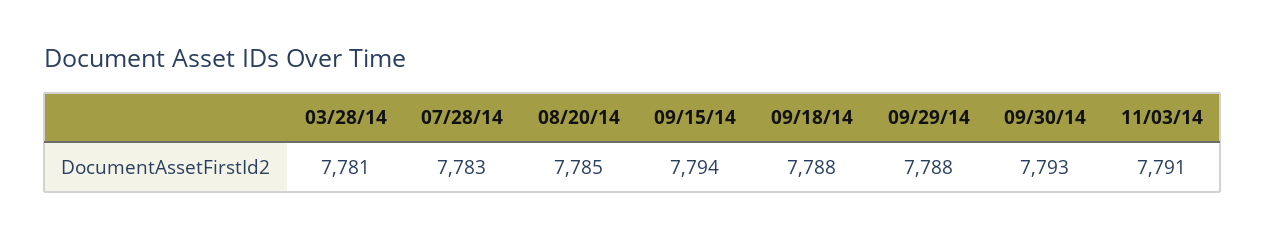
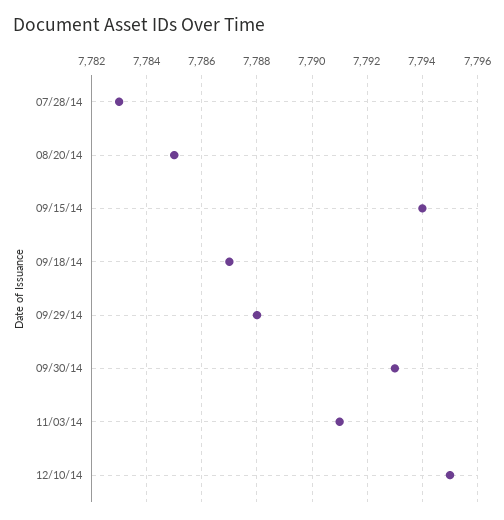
03/28/14: 7781 -> none
09/18/14: 7788 -> 7787
12/10/14: none -> 7795

